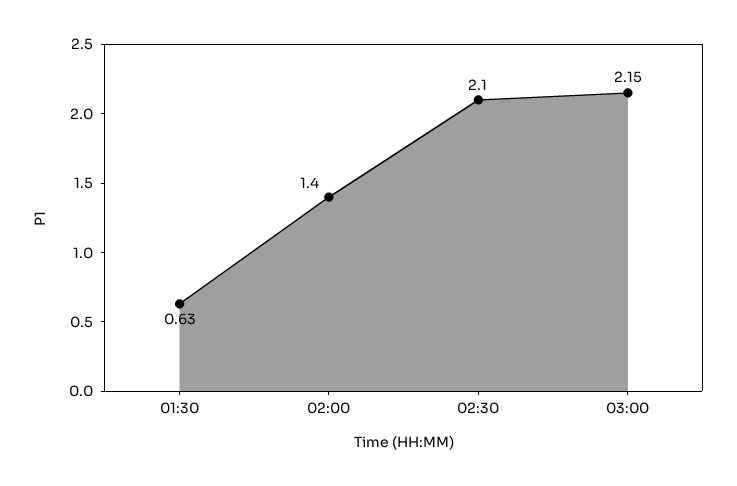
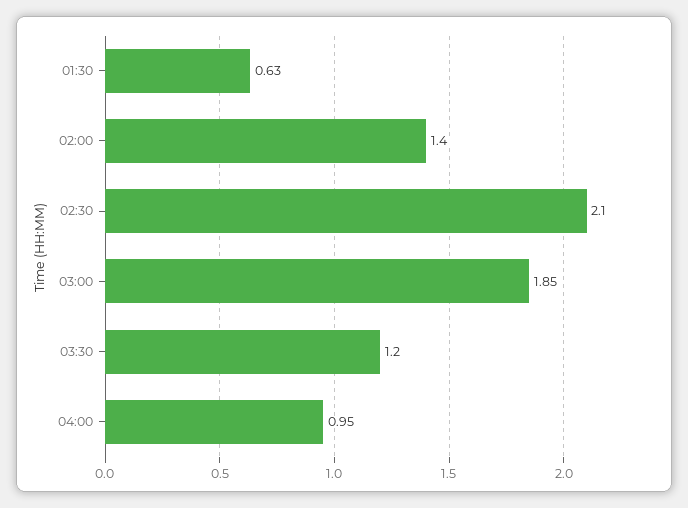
03:00: 2.15 -> 1.85
03:30: none -> 1.2
04:00: none -> 0.95

